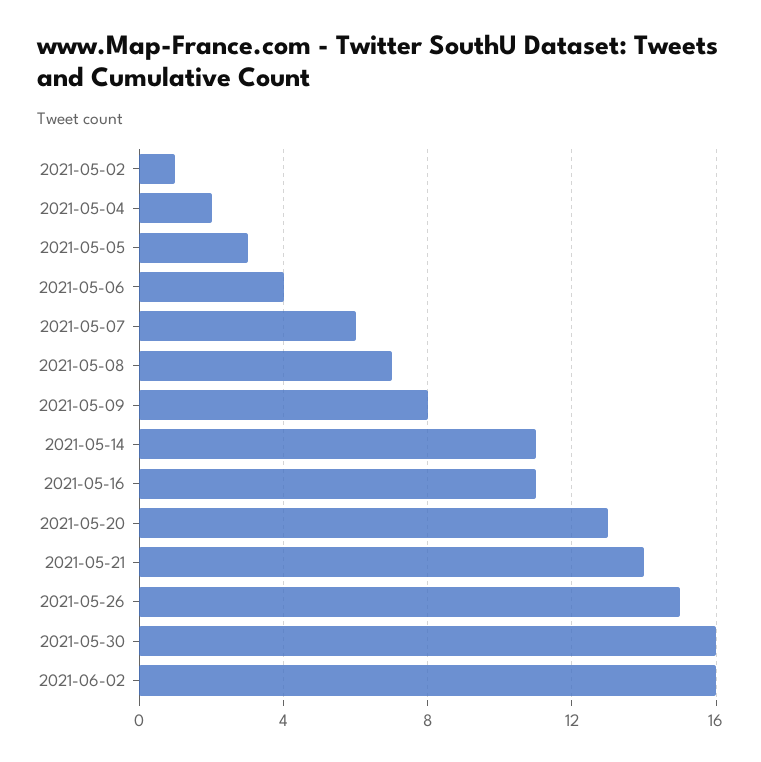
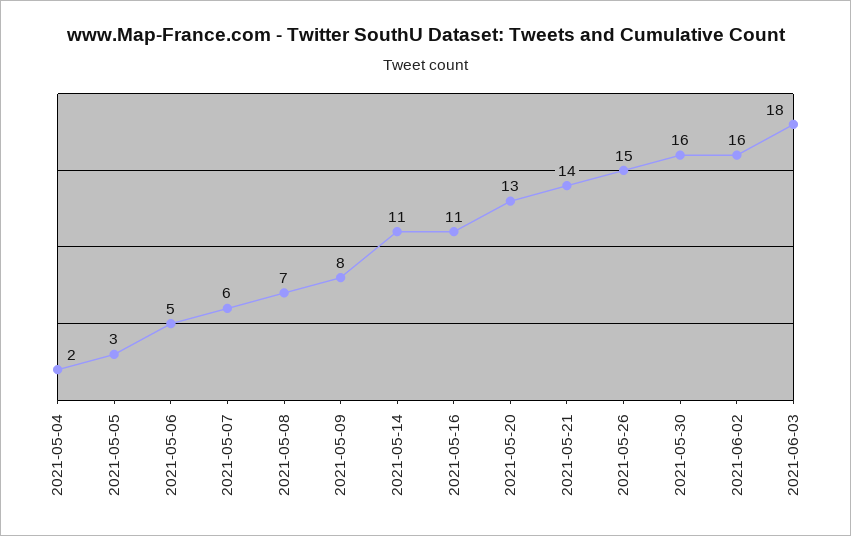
2021-05-02: 1 -> none
2021-05-06: 4 -> 5
2021-06-03: none -> 18

